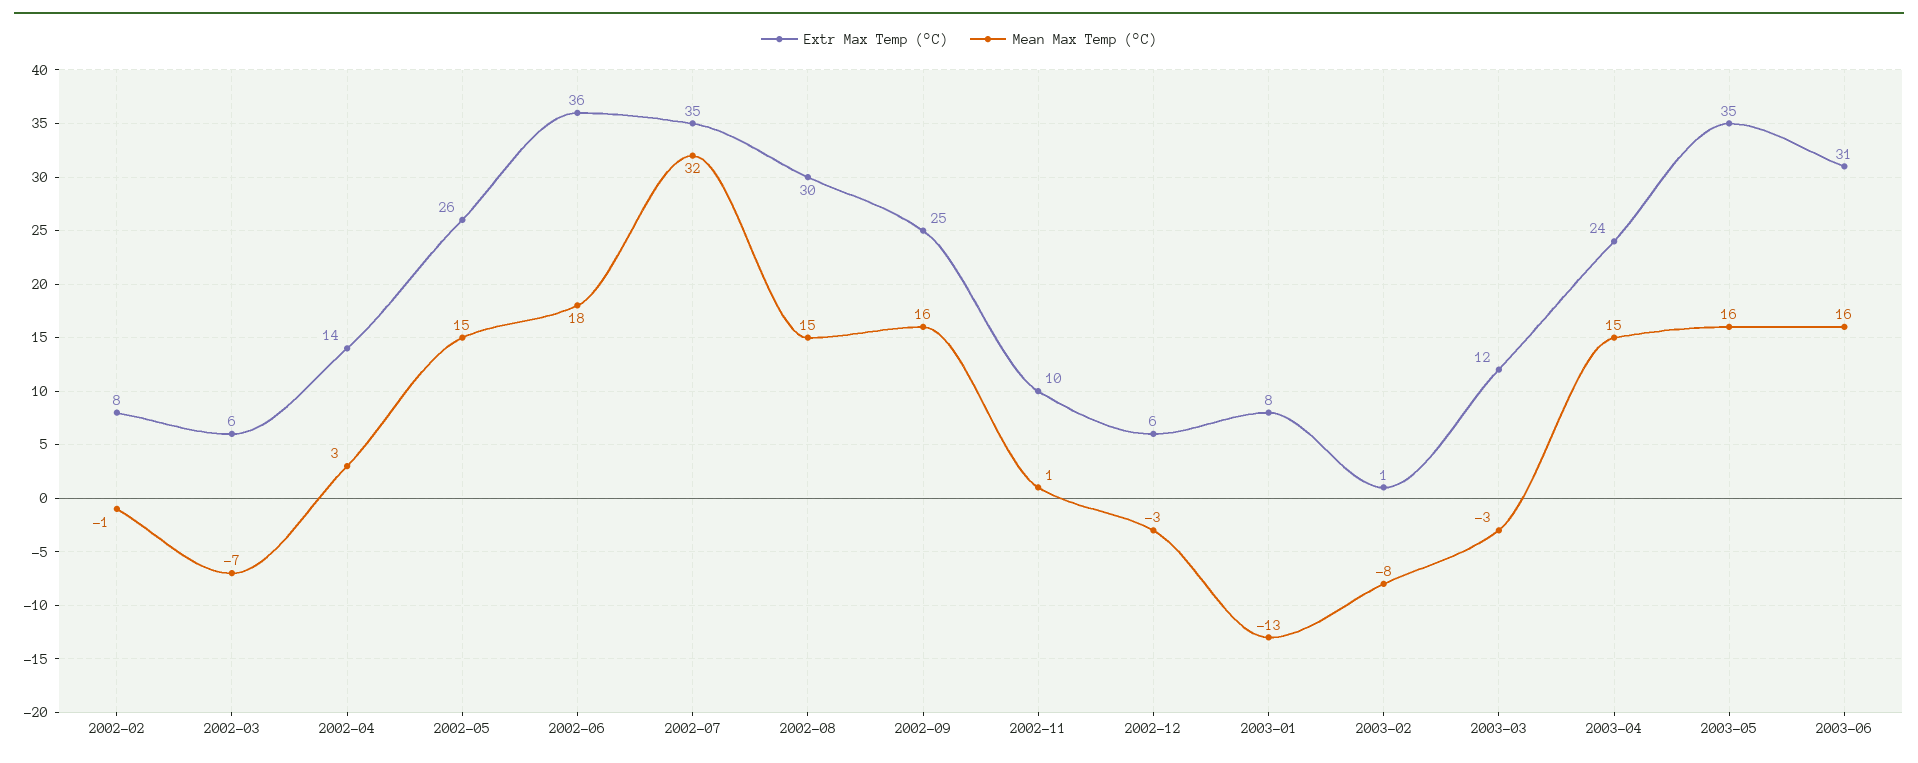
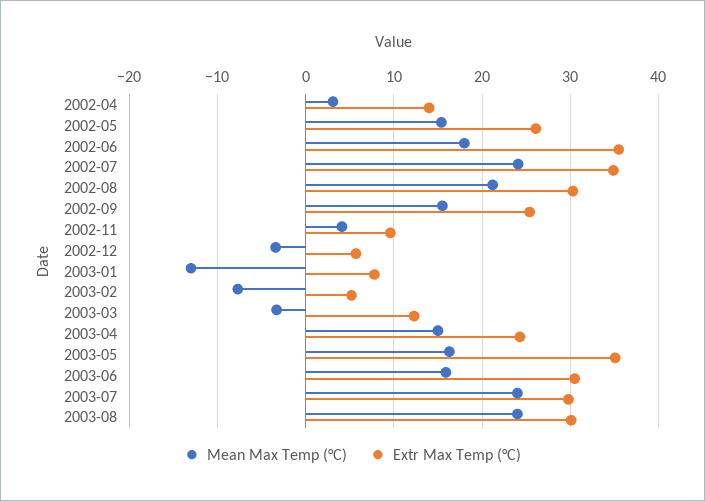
Extr Max Temp (°C), 2002-02: 8 -> none
Mean Max Temp (°C), 2002-02: -1 -> none
Extr Max Temp (°C), 2002-03: 6 -> none
Mean Max Temp (°C), 2002-03: -7 -> none
Mean Max Temp (°C), 2002-07: 32 -> 24
Mean Max Temp (°C), 2002-08: 15 -> 21
Mean Max Temp (°C), 2002-11: 1 -> 4
Extr Max Temp (°C), 2003-02: 1 -> 5
Mean Max Temp (°C), 2003-07: none -> 24
Extr Max Temp (°C), 2003-07: none -> 30
Mean Max Temp (°C), 2003-08: none -> 24
Extr Max Temp (°C), 2003-08: none -> 30

